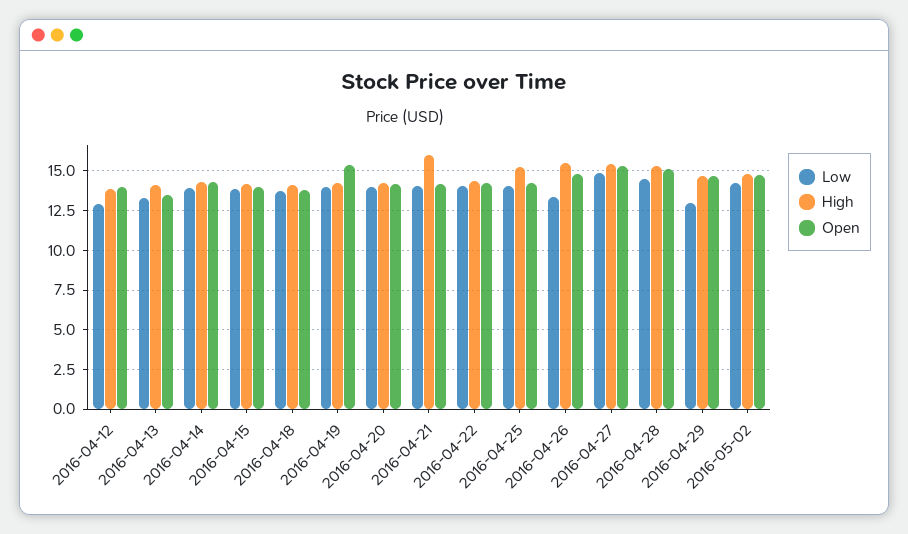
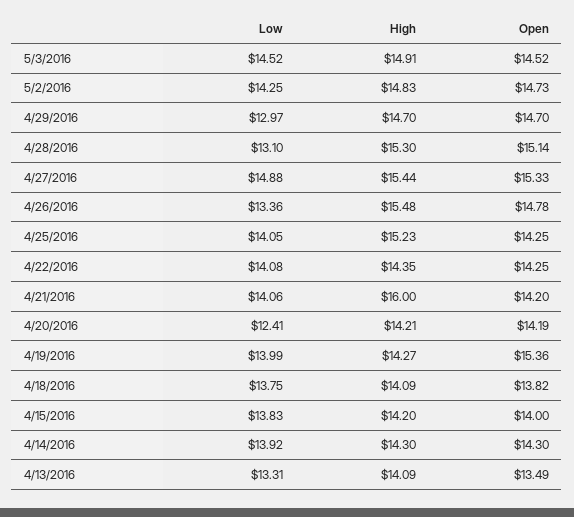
Low, 2016-04-12: 13 -> none
High, 2016-04-12: 14 -> none
Open, 2016-04-12: 14 -> none
Low, 2016-04-20: 14 -> 12.41
Low, 2016-04-28: 14.5 -> 13.1
Low, 5/3/2016: none -> 14.52
High, 5/3/2016: none -> 14.91
Open, 5/3/2016: none -> 14.52

